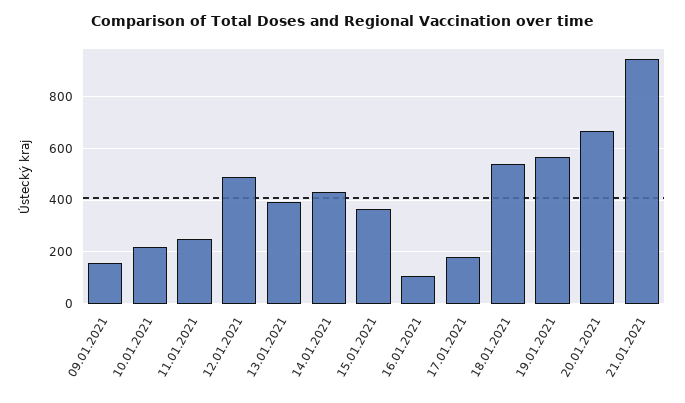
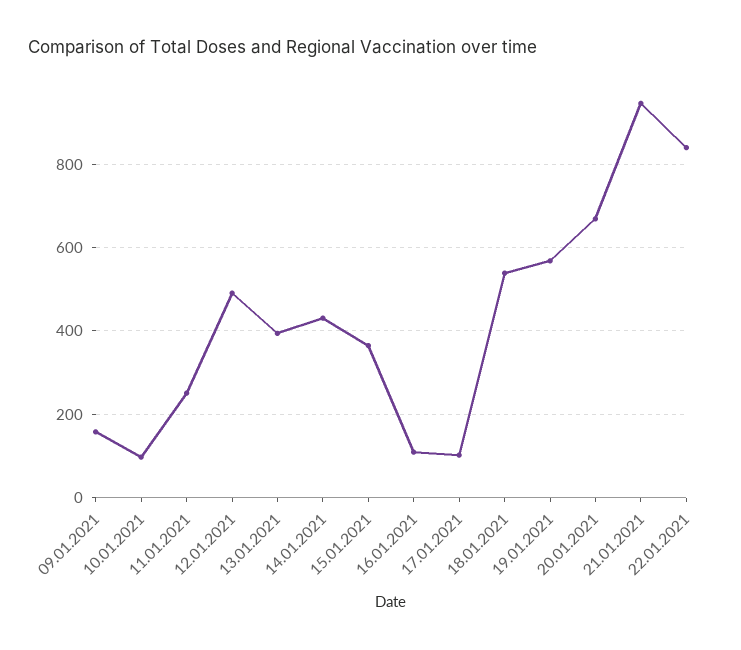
10.01.2021: 225 -> 100
17.01.2021: 175 -> 100
22.01.2021: none -> 840

